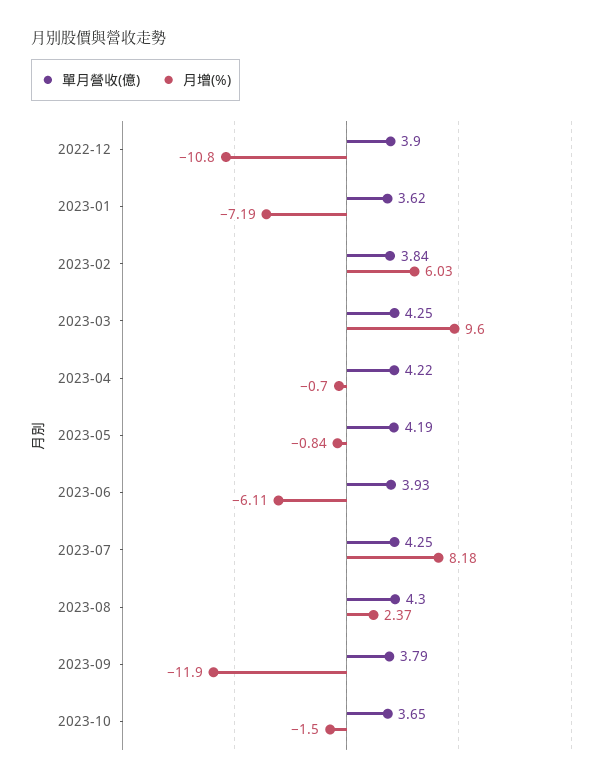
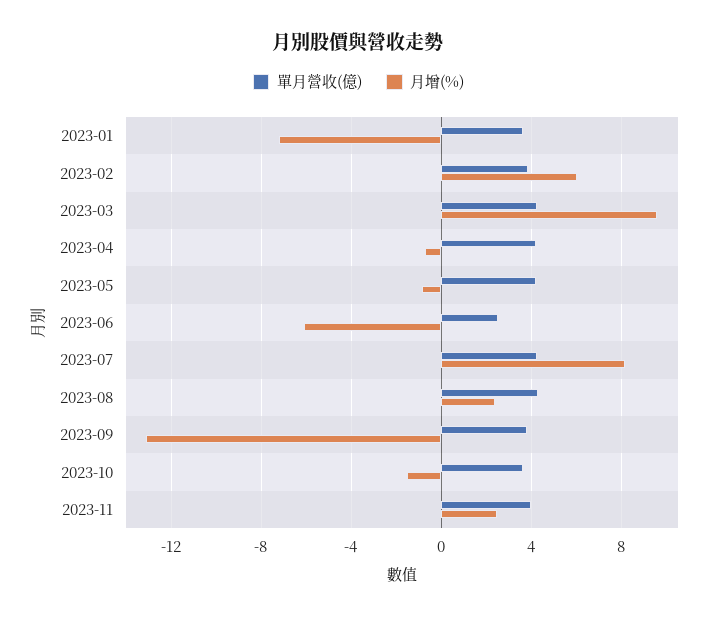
單月營收(億), 2022-12: 3.9 -> none
月增(%), 2022-12: -10.8 -> none
單月營收(億), 2023-06: 3.93 -> 2.5
月增(%), 2023-09: -11.9 -> -13
單月營收(億), 2023-11: none -> 4
月增(%), 2023-11: none -> 2.5

